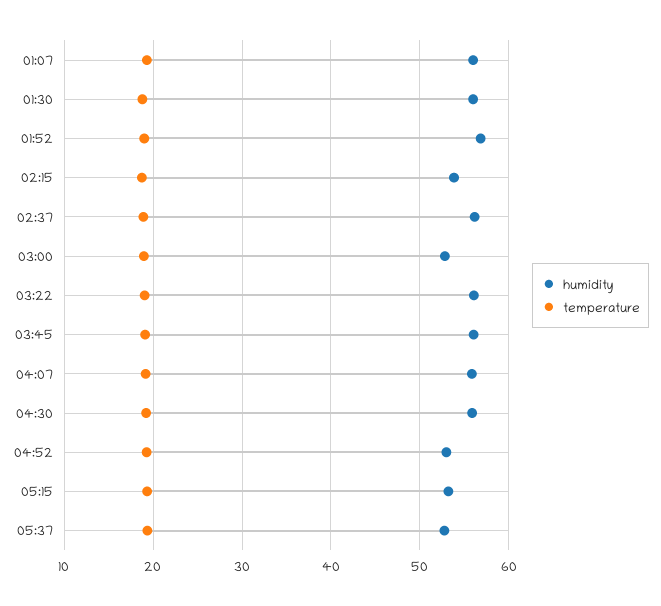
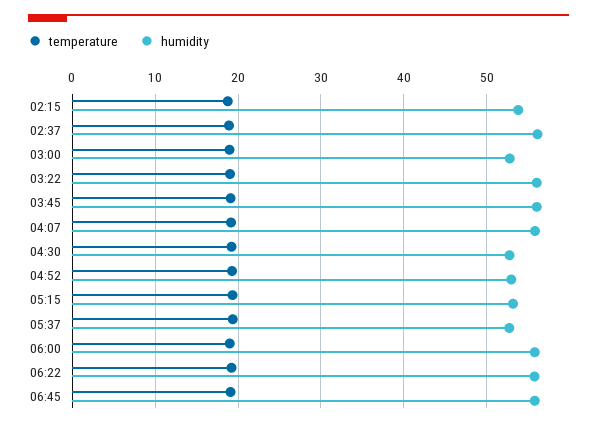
humidity, 01:07: 56 -> none
temperature, 01:07: 19 -> none
humidity, 01:30: 56 -> none
temperature, 01:30: 19 -> none
humidity, 01:52: 57 -> none
temperature, 01:52: 19 -> none
humidity, 04:30: 56 -> 53
temperature, 06:00: none -> 19
humidity, 06:00: none -> 56
temperature, 06:22: none -> 19
humidity, 06:22: none -> 56
temperature, 06:45: none -> 19
humidity, 06:45: none -> 56

